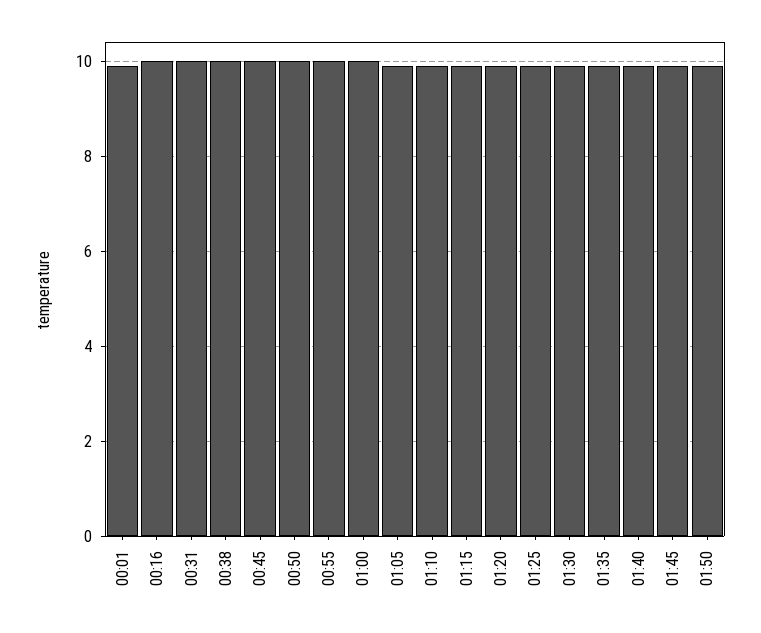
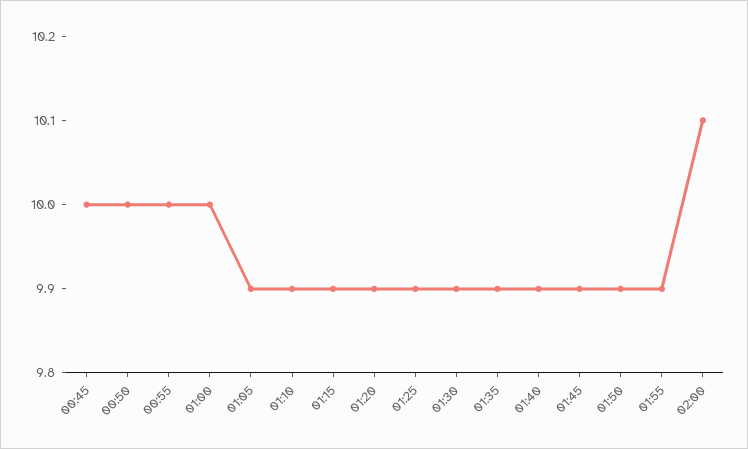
00:01: 10 -> none
00:16: 10 -> none
00:31: 10 -> none
00:38: 10 -> none
01:55: none -> 9.9
02:00: none -> 10.1

